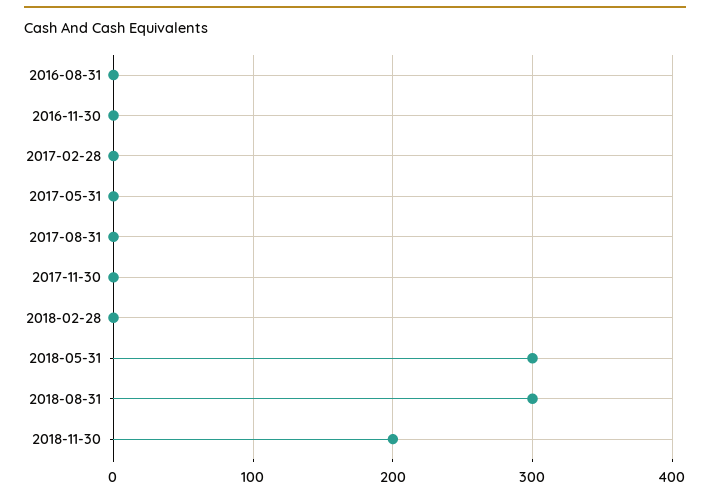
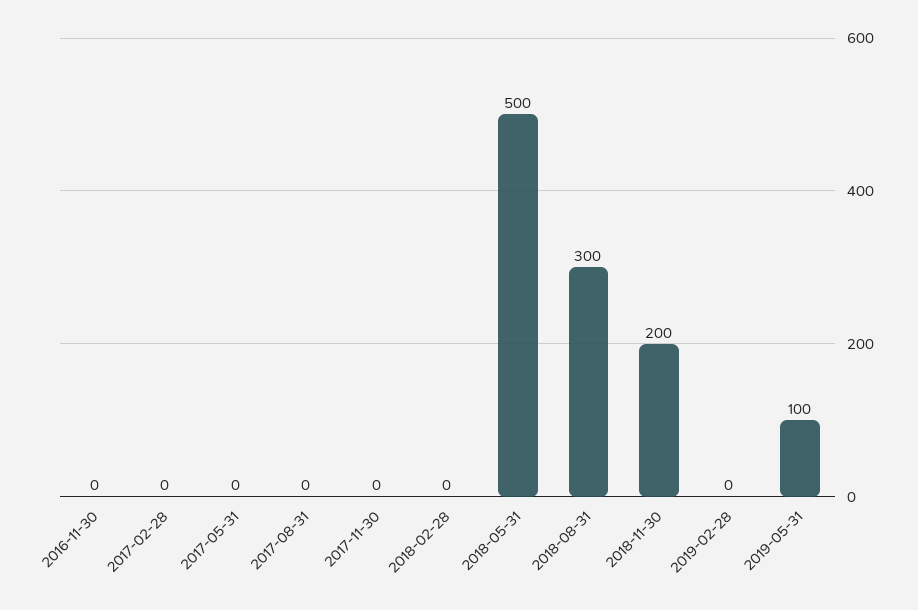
2016-08-31: 0 -> none
2018-05-31: 300 -> 500
2019-02-28: none -> 0
2019-05-31: none -> 100

